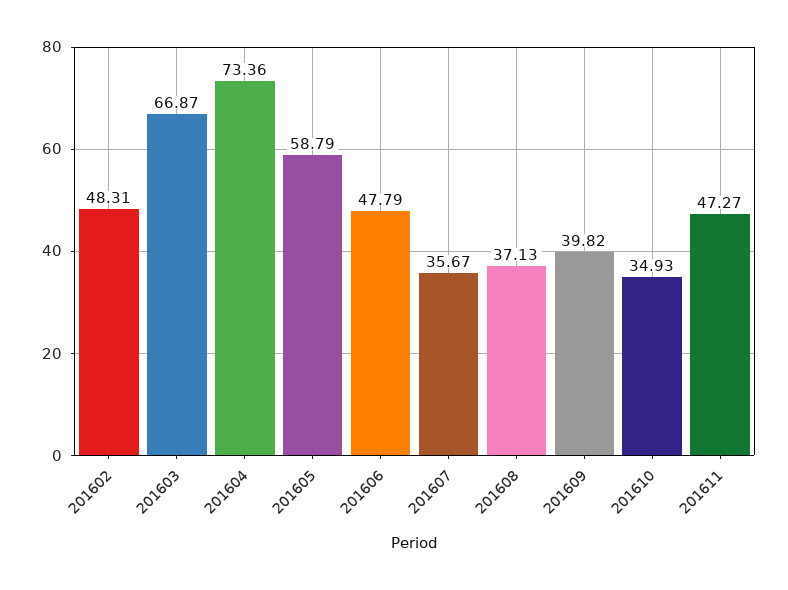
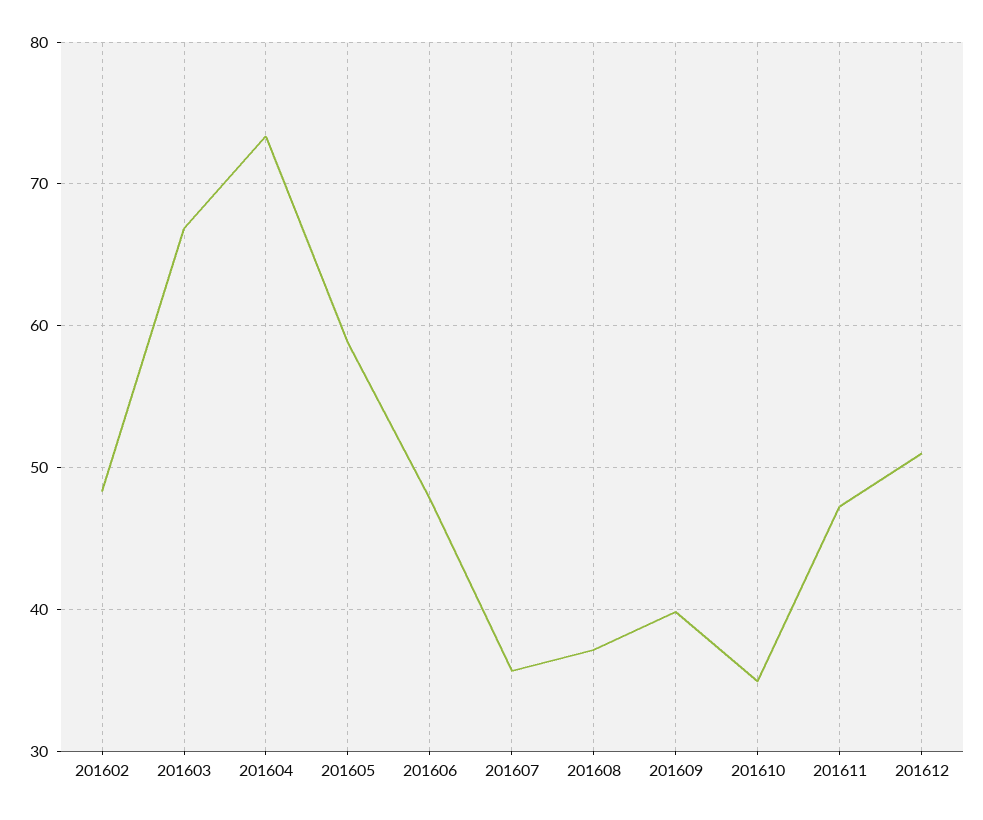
201612: none -> 51

